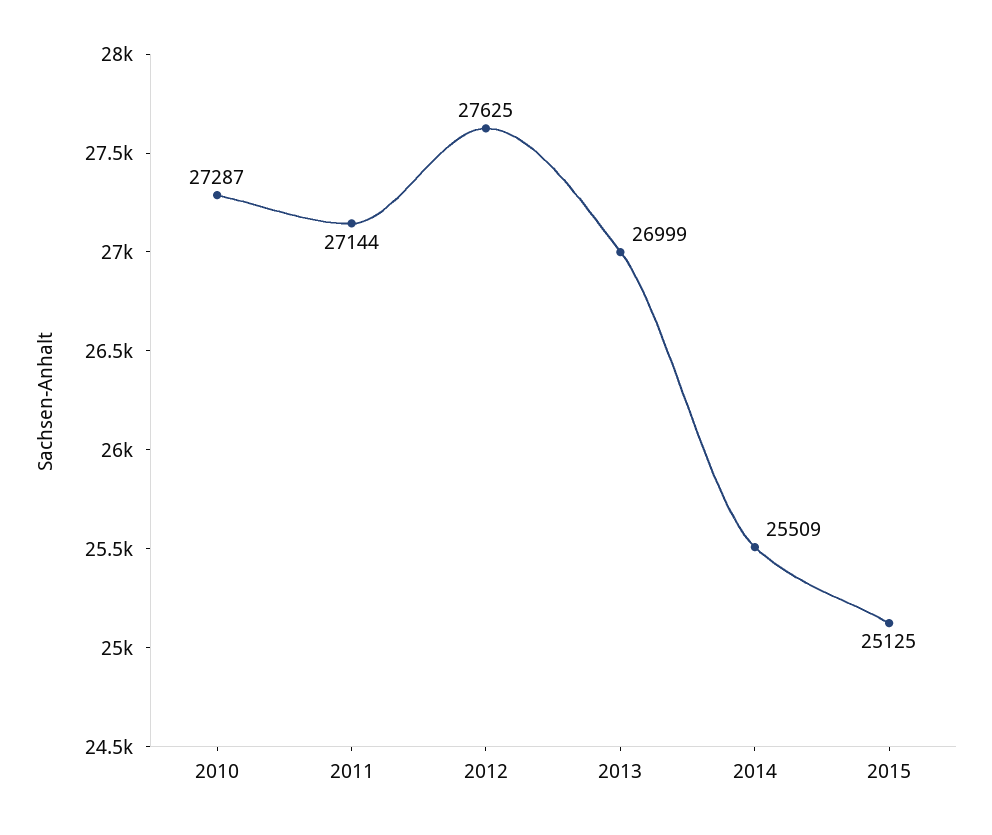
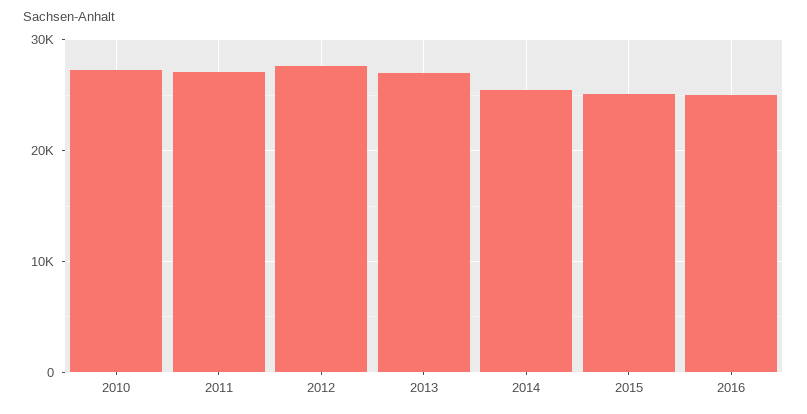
2016: none -> 25000

